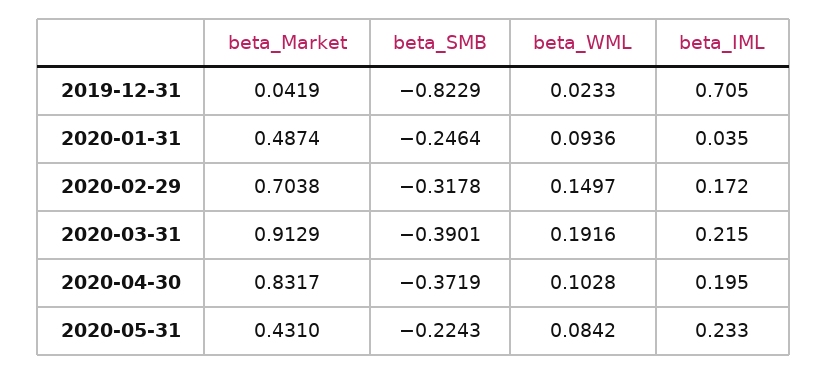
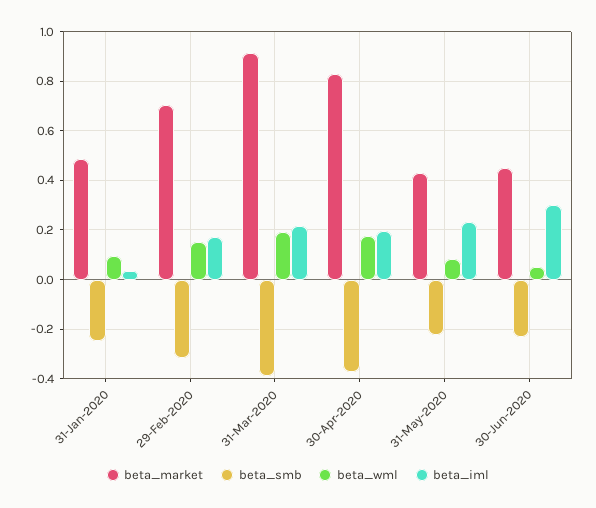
beta_Market, 2019-12-31: 0.0419 -> none
beta_SMB, 2019-12-31: -0.8229 -> none
beta_WML, 2019-12-31: 0.0233 -> none
beta_IML, 2019-12-31: 0.705 -> none
beta_WML, 2020-04-30: 0.1028 -> 0.175
beta_Market, 30-Jun-2020: none -> 0.45
beta_SMB, 30-Jun-2020: none -> -0.225
beta_WML, 30-Jun-2020: none -> 0.05
beta_IML, 30-Jun-2020: none -> 0.3

